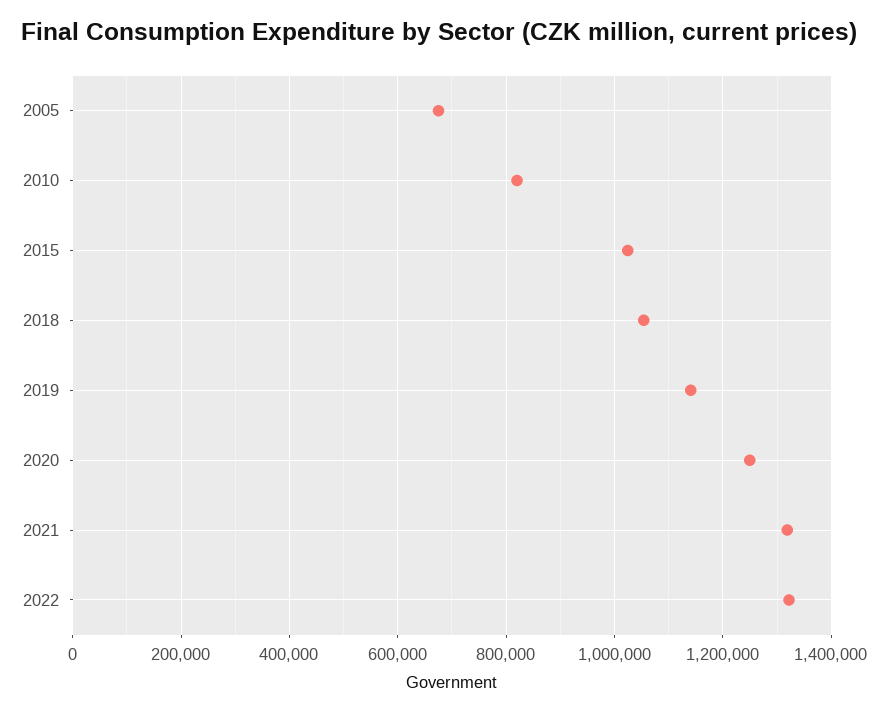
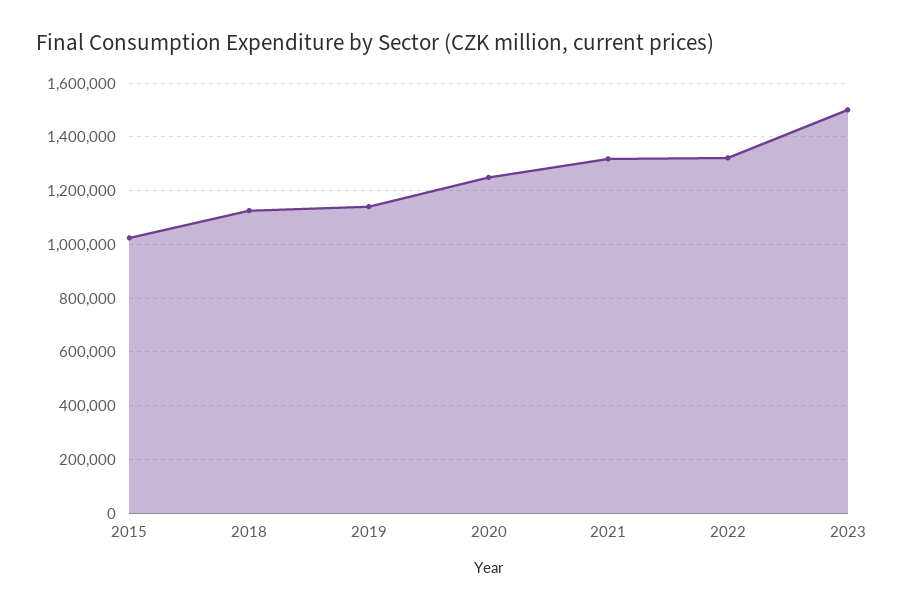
2005: 680000 -> none
2010: 820000 -> none
2018: 1060000 -> 1125000
2023: none -> 1500000

